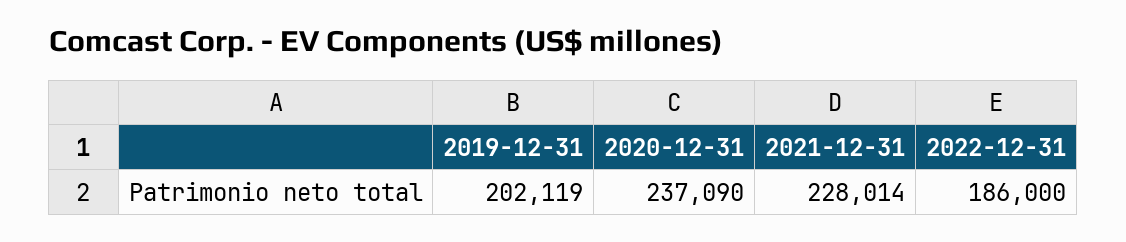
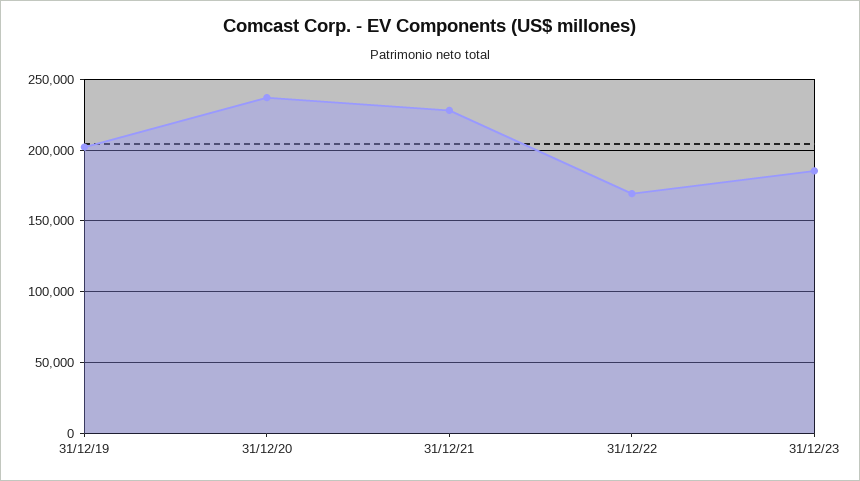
2022-12-31: 186000 -> 170000
31/12/23: none -> 185000

